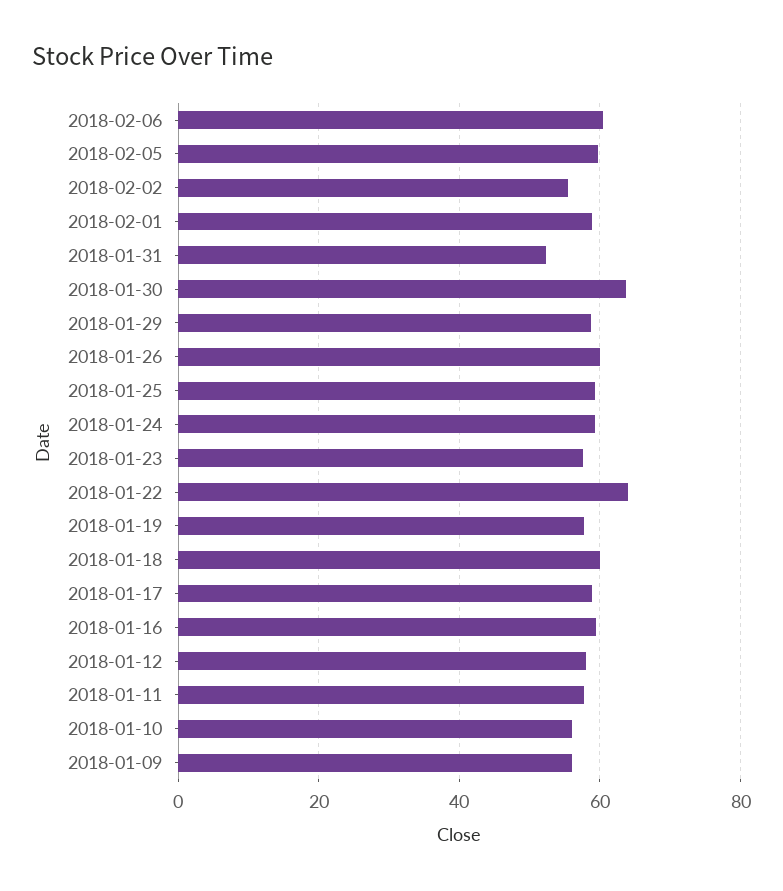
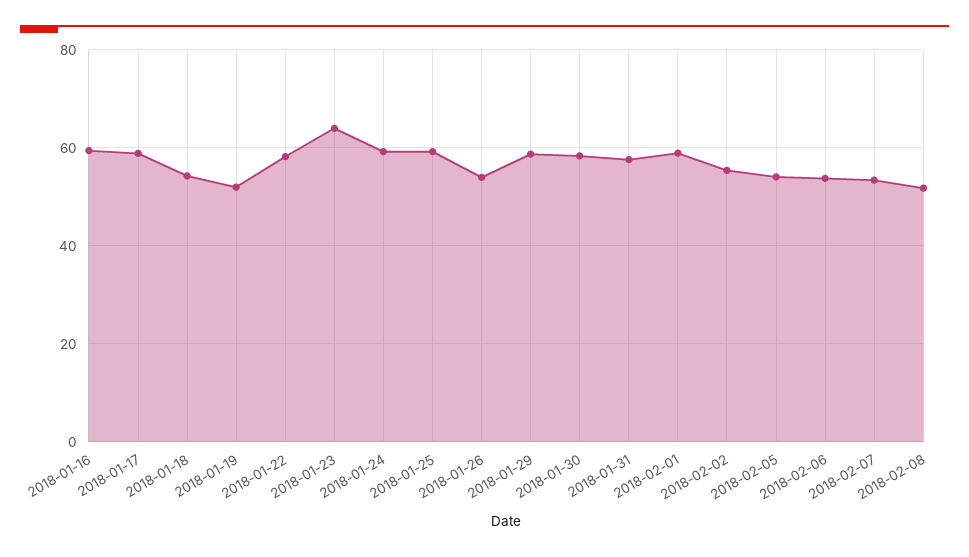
2018-02-06: 60 -> 54
2018-02-05: 60 -> 54
2018-01-31: 52 -> 58
2018-01-30: 64 -> 58
2018-01-26: 60 -> 54
2018-01-23: 58 -> 64
2018-01-22: 64 -> 58
2018-01-19: 58 -> 52
2018-01-18: 60 -> 54
2018-01-12: 58 -> none
2018-01-11: 58 -> none
2018-01-10: 56 -> none
2018-01-09: 56 -> none
2018-02-07: none -> 54
2018-02-08: none -> 52

